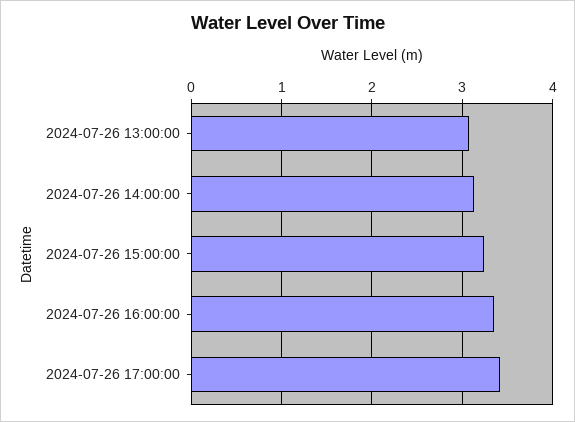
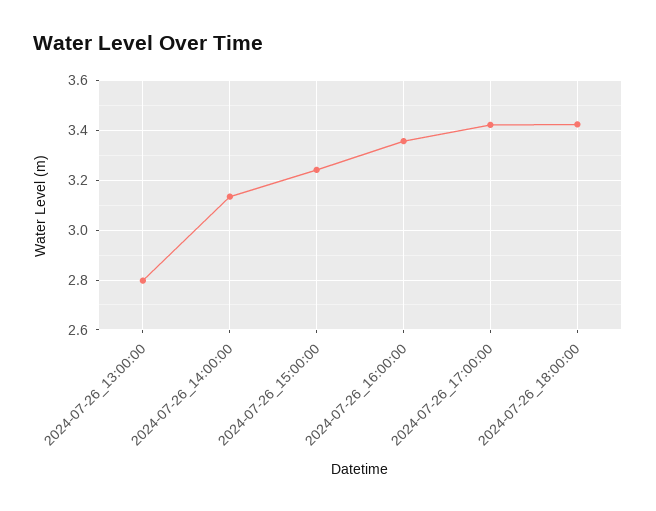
2024-07-26 13:00:00: 3.1 -> 2.8
2024-07-26_18:00:00: none -> 3.425

